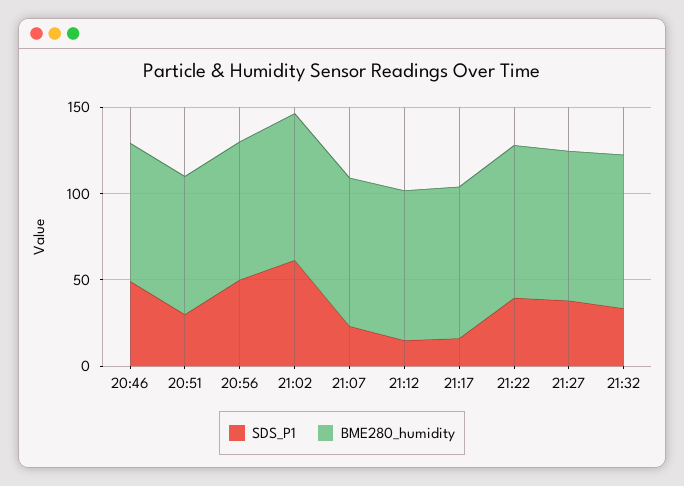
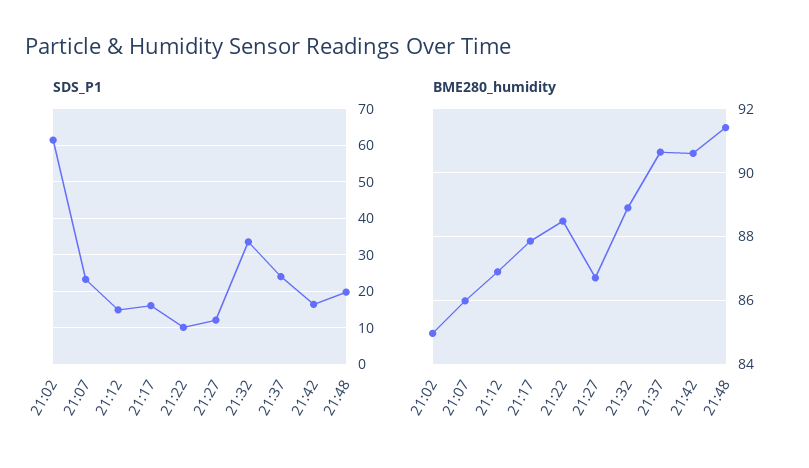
SDS_P1, 20:46: 50 -> none
BME280_humidity, 20:46: 80 -> none
SDS_P1, 20:51: 30 -> none
BME280_humidity, 20:51: 80 -> none
SDS_P1, 20:56: 50 -> none
BME280_humidity, 20:56: 80 -> none
SDS_P1, 21:22: 40 -> 10
SDS_P1, 21:27: 40 -> 12
SDS_P1, 21:37: none -> 24
SDS_P1, 21:42: none -> 16
SDS_P1, 21:48: none -> 20
BME280_humidity, 21:37: none -> 90.6
BME280_humidity, 21:42: none -> 90.6
BME280_humidity, 21:48: none -> 91.4

